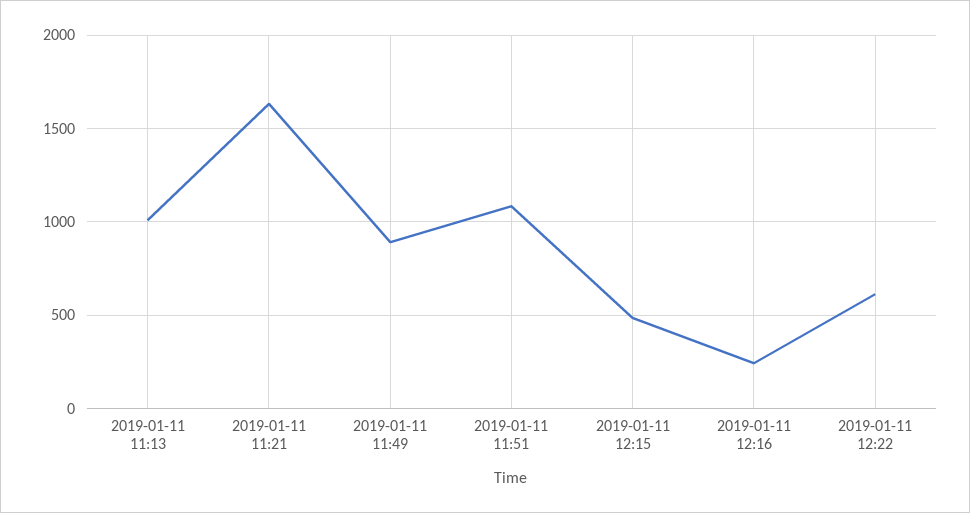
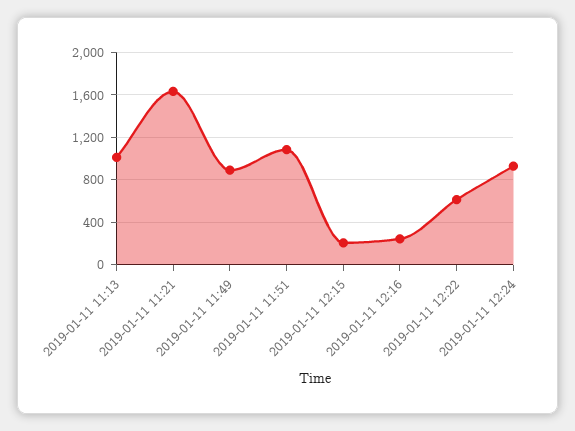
2019-01-11 12:15: 500 -> 200
2019-01-11 12:24: none -> 900

